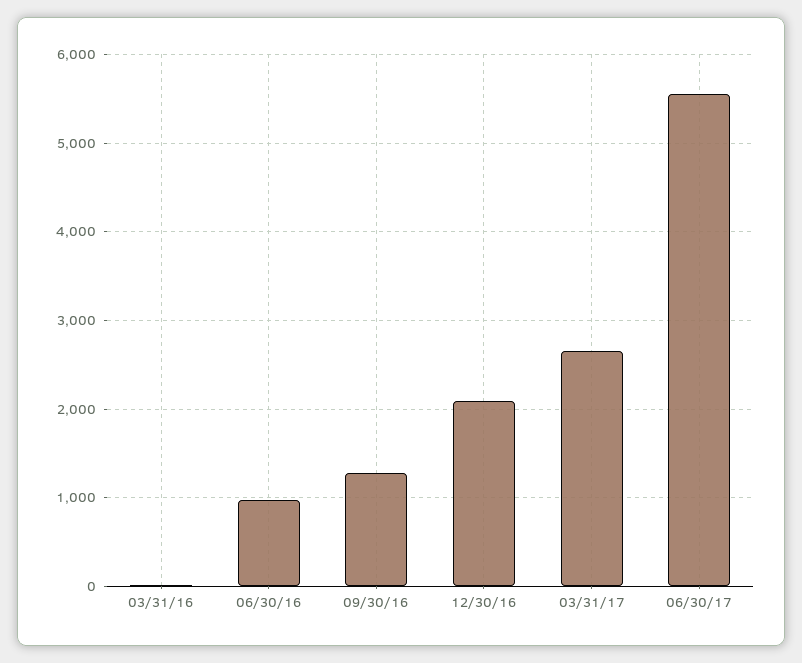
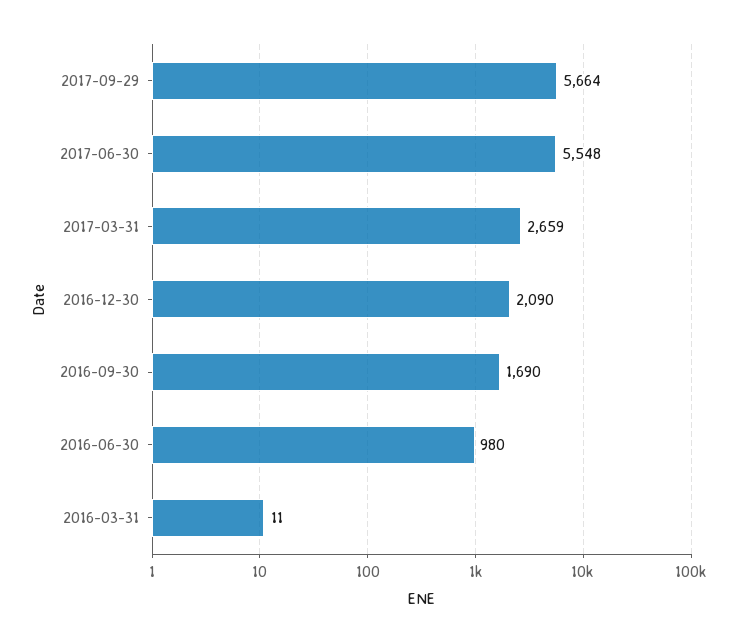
09/30/16: 1300 -> 1690
2017-09-29: none -> 5664

